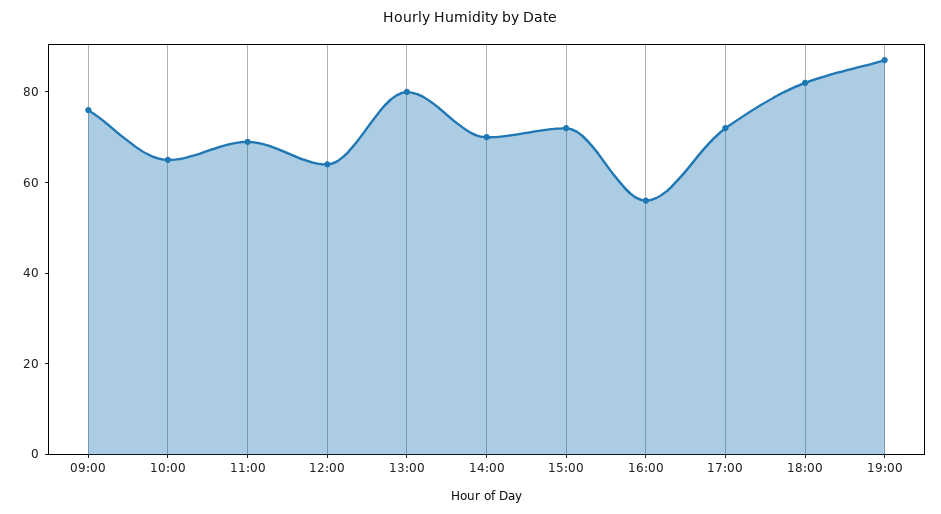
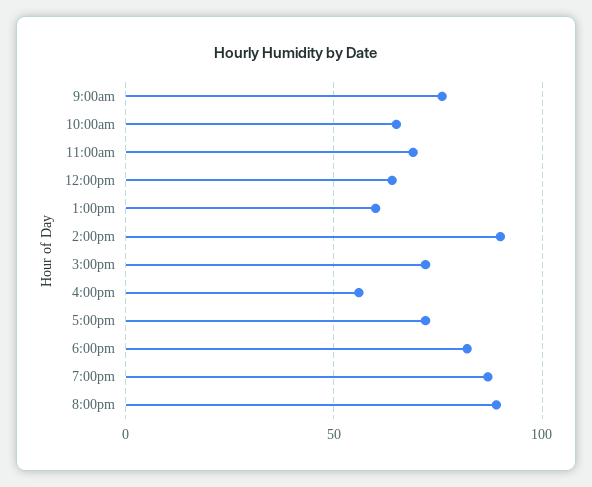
13:00: 80 -> 60
14:00: 70 -> 90
8:00pm: none -> 90

